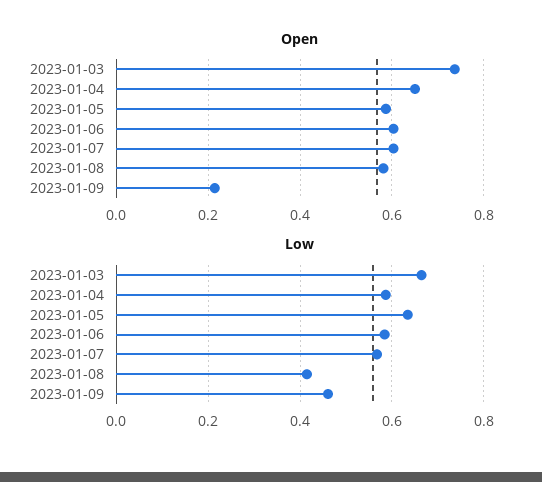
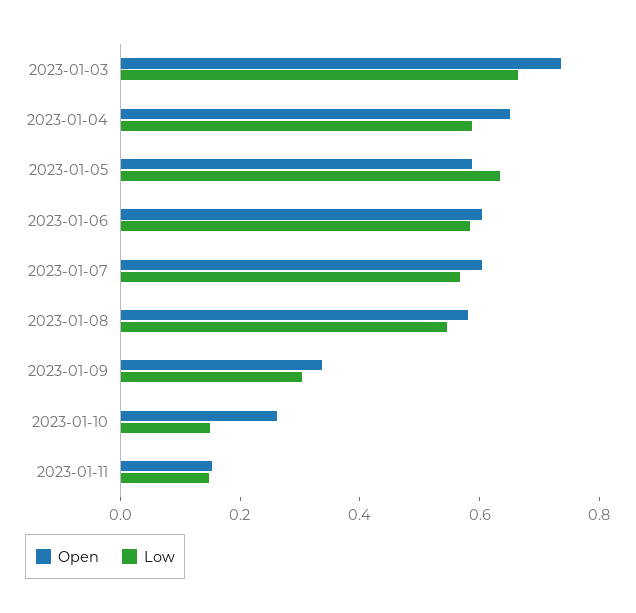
Open, 2023-01-09: 0.22 -> 0.35
Low, 2023-01-08: 0.42 -> 0.55
Low, 2023-01-09: 0.46 -> 0.3
Open, 2023-01-10: none -> 0.25
Low, 2023-01-10: none -> 0.15
Open, 2023-01-11: none -> 0.15
Low, 2023-01-11: none -> 0.15

